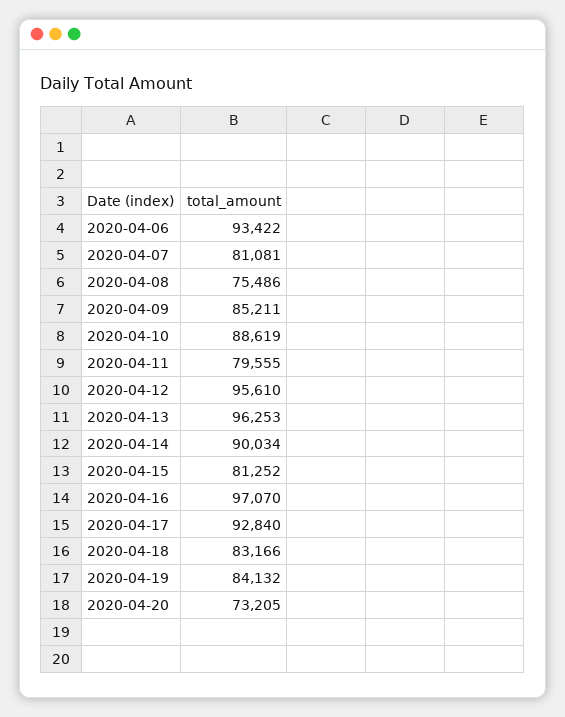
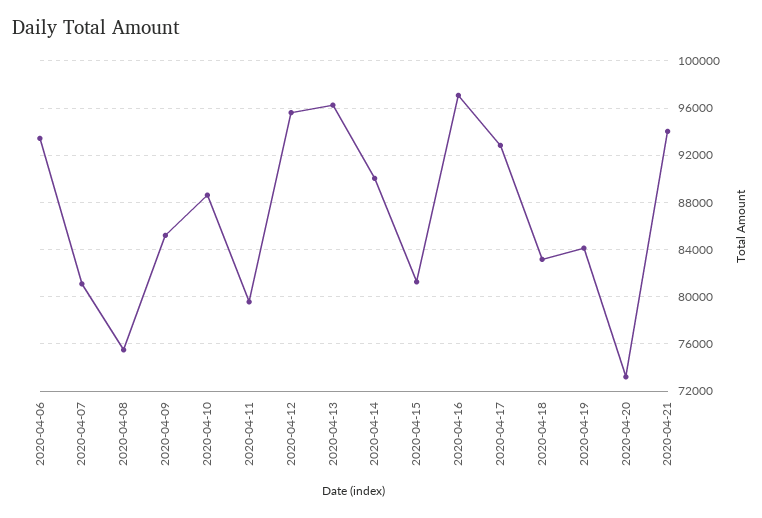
2020-04-21: none -> 94000

